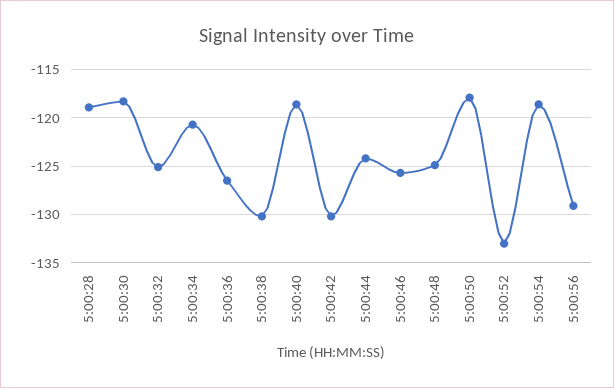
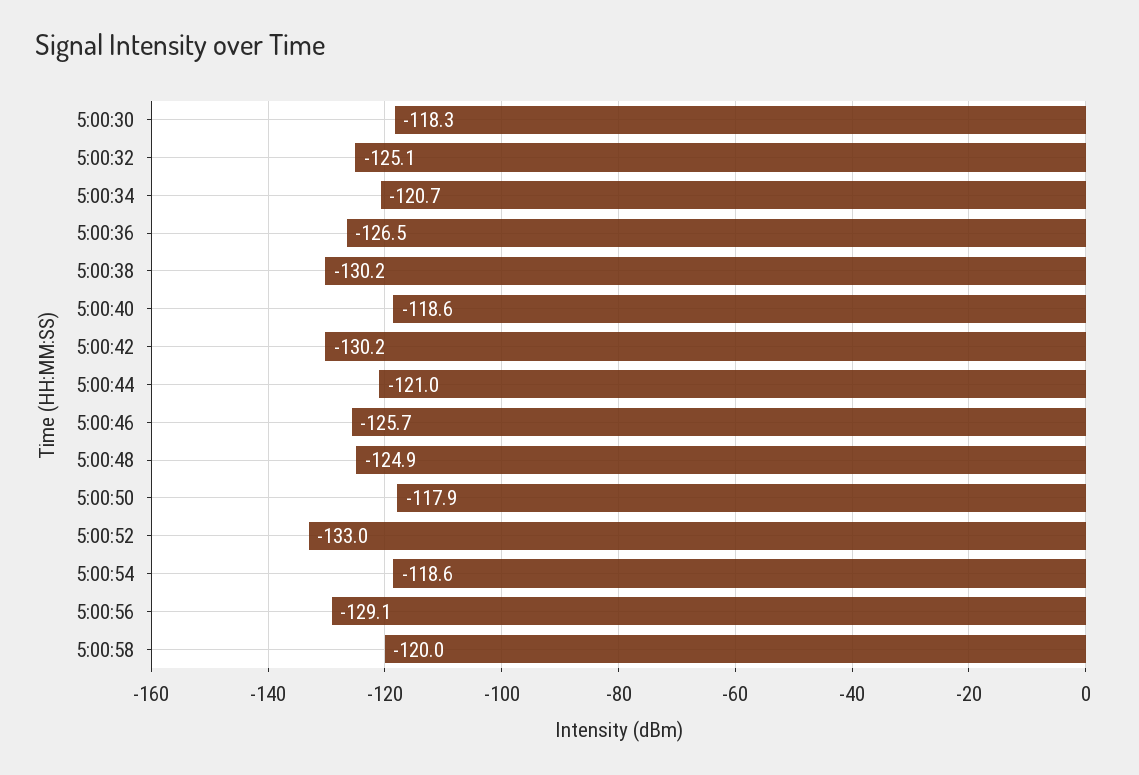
5:00:28: -119 -> none
5:00:44: -124 -> -121
5:00:58: none -> -120

